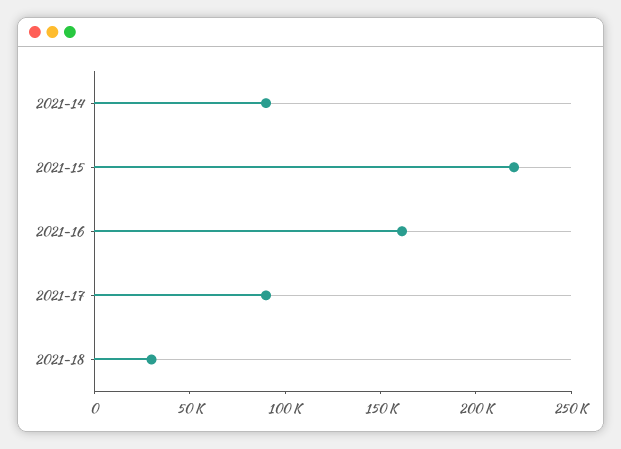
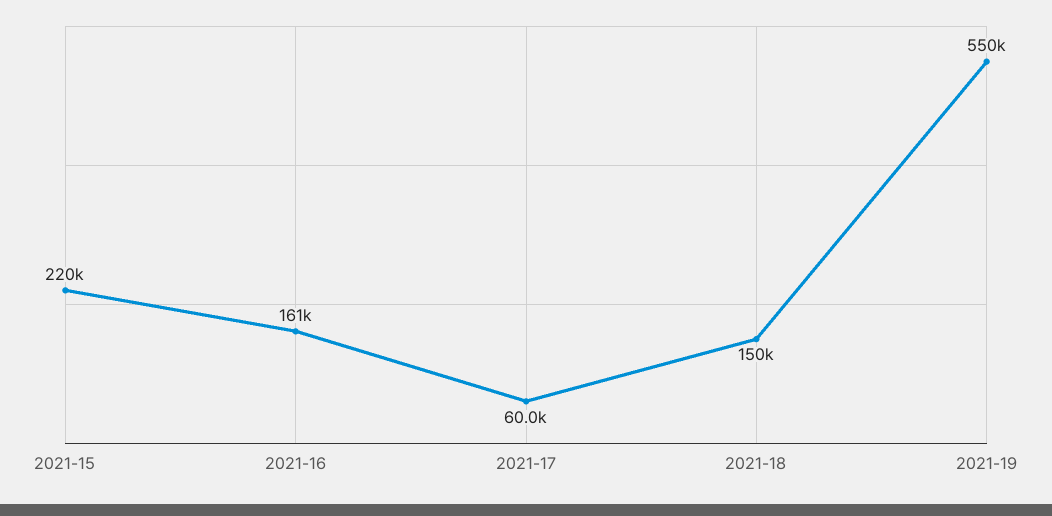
2021-14: 90000 -> none
2021-17: 90000 -> 60000
2021-18: 30000 -> 150000
2021-19: none -> 550000

